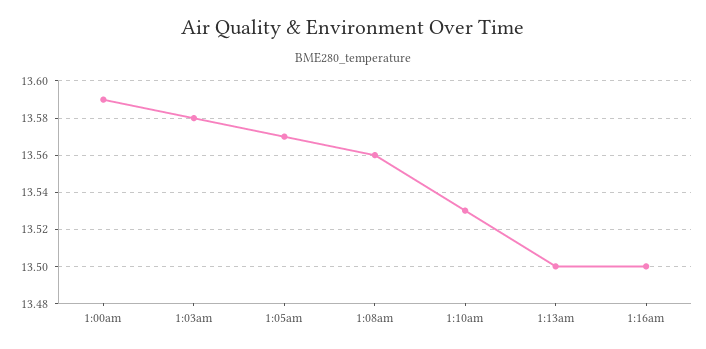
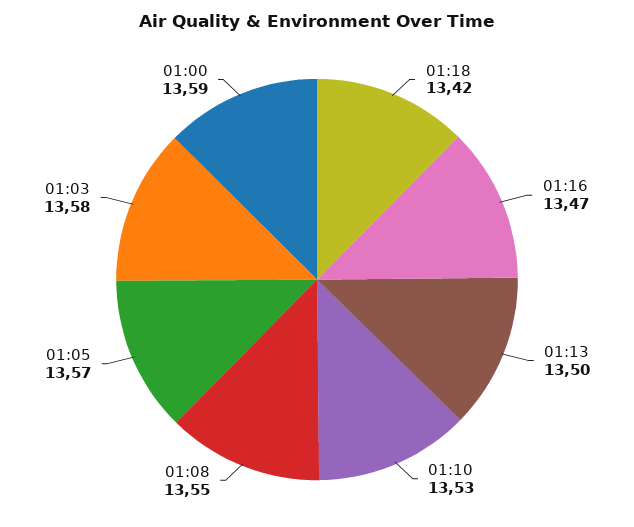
1:08am: 13.56 -> 13.55
1:16am: 13.5 -> 13.47
01:18: none -> 13.42

